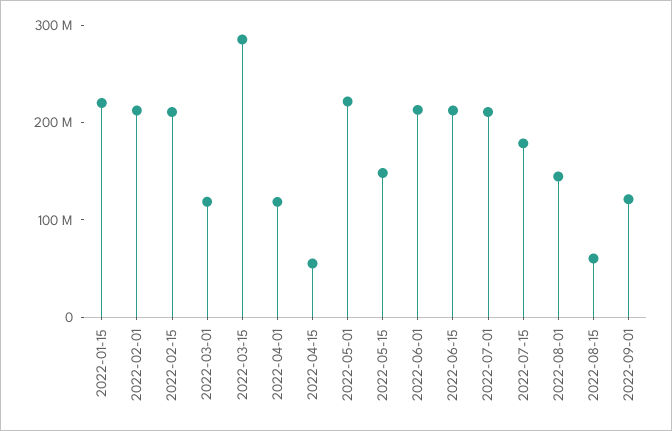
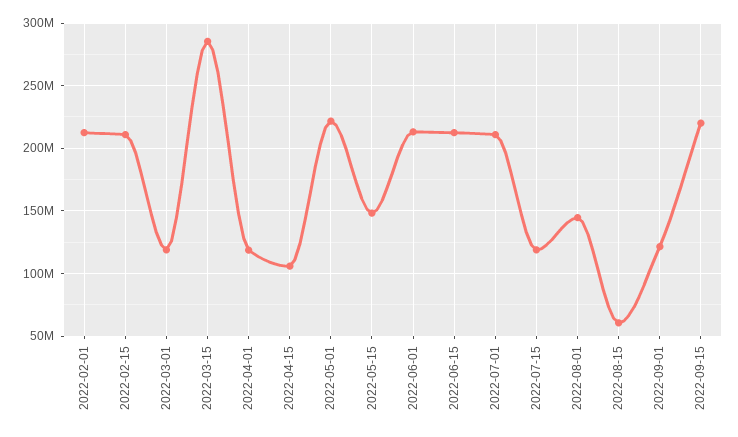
2022-01-15: 220000000 -> none
2022-04-15: 60000000 -> 105000000
2022-07-15: 180000000 -> 120000000
2022-09-15: none -> 220000000

